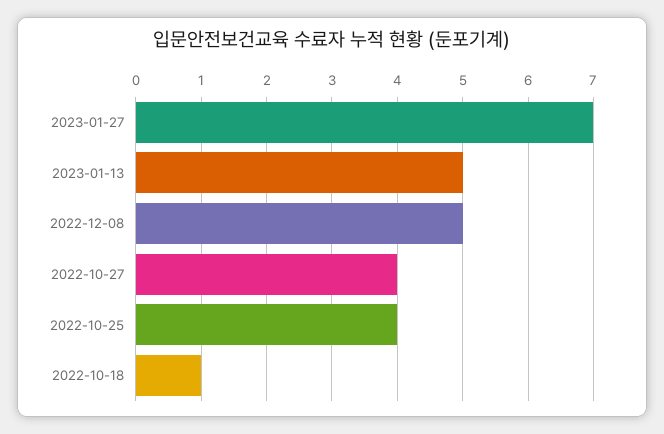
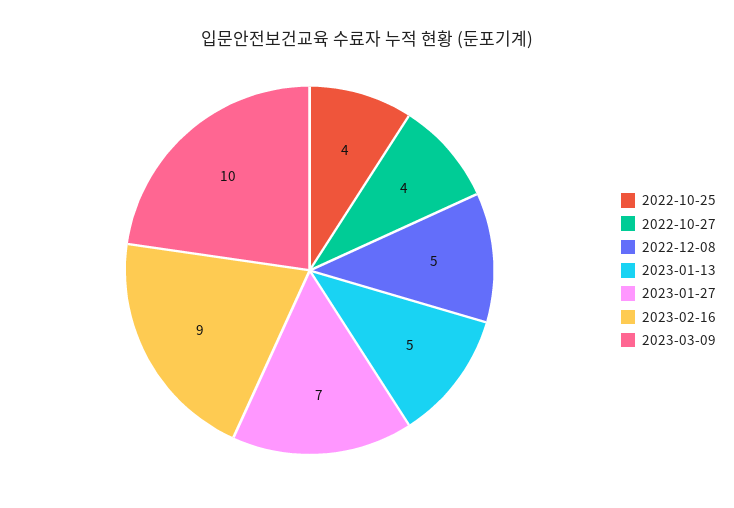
2022-10-18: 1 -> none
2023-02-16: none -> 9
2023-03-09: none -> 10

